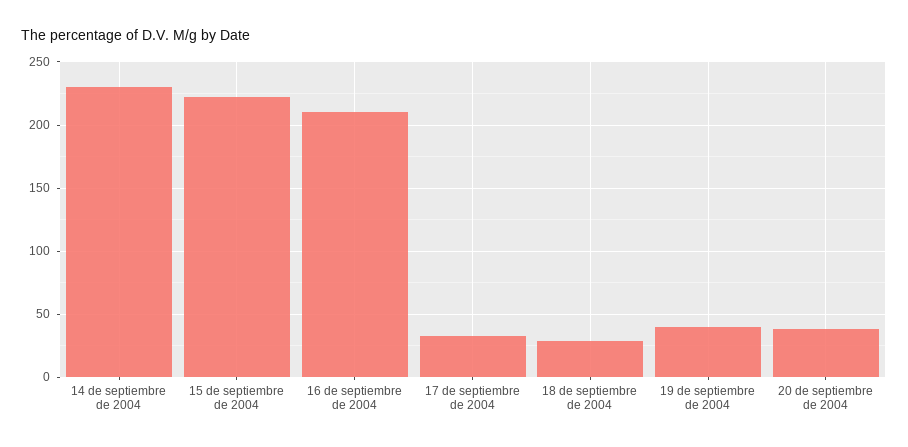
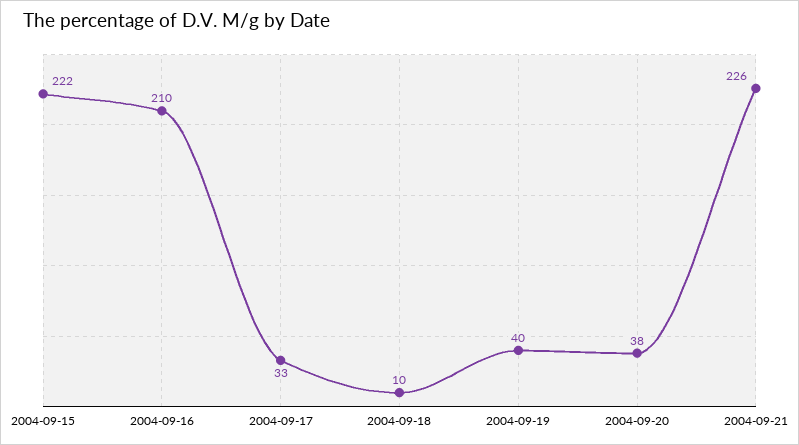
14 de septiembre de 2004: 230 -> none
18 de septiembre de 2004: 30 -> 10
2004-09-21: none -> 226

